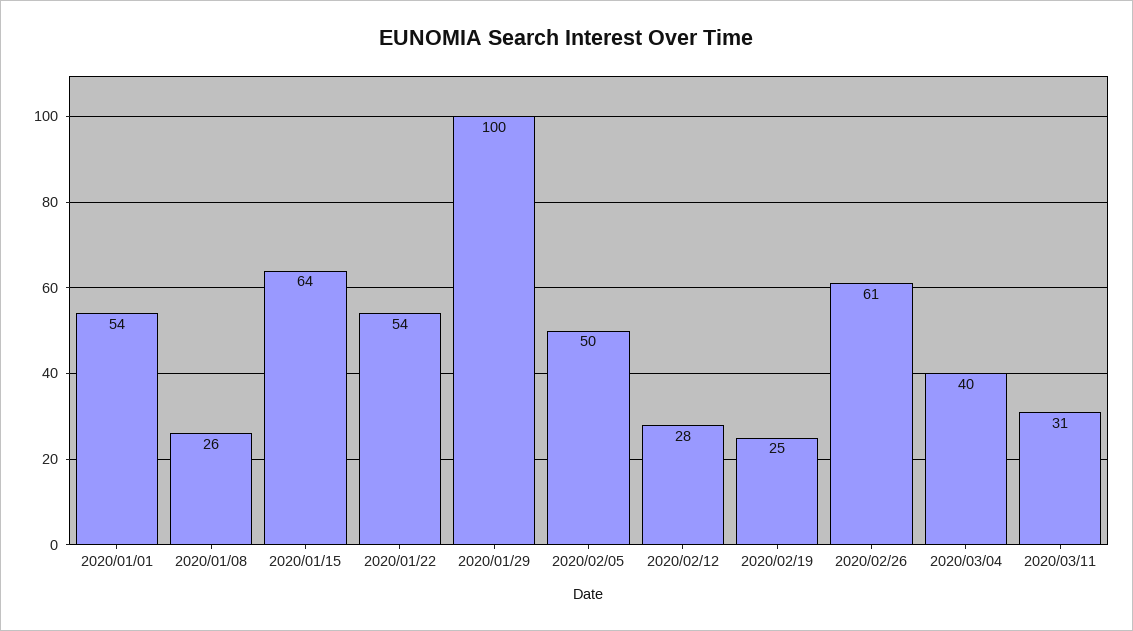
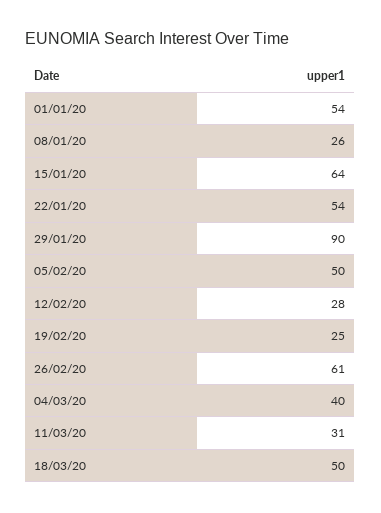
2020/01/29: 100 -> 90
18/03/20: none -> 50

